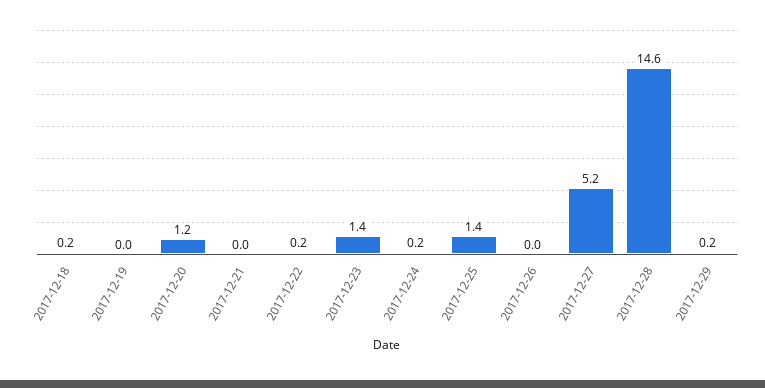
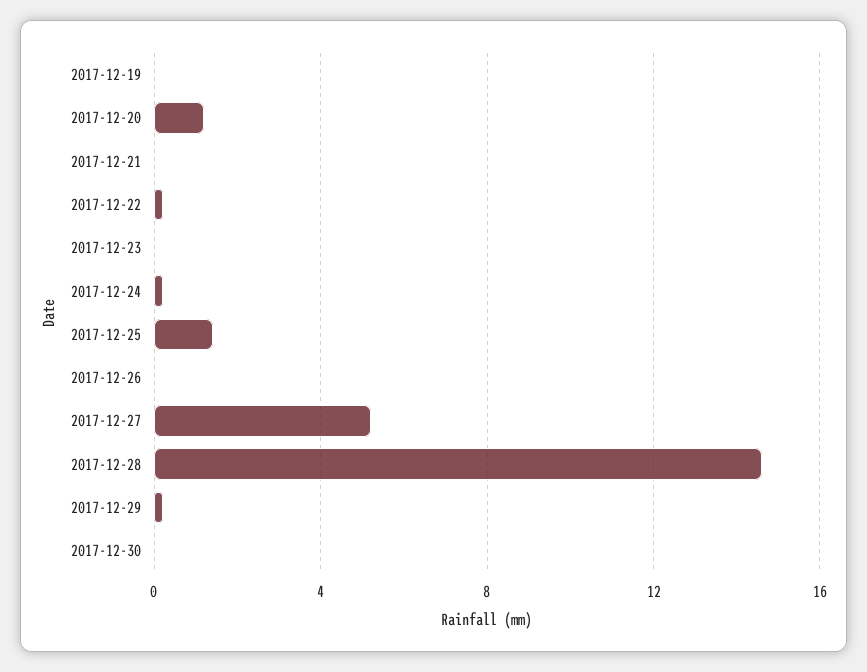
2017-12-18: 0.2 -> none
2017-12-23: 1.4 -> 0
2017-12-30: none -> 0

